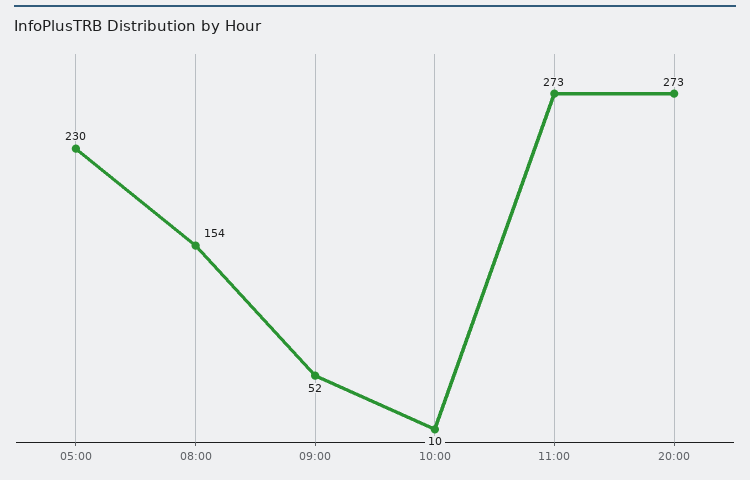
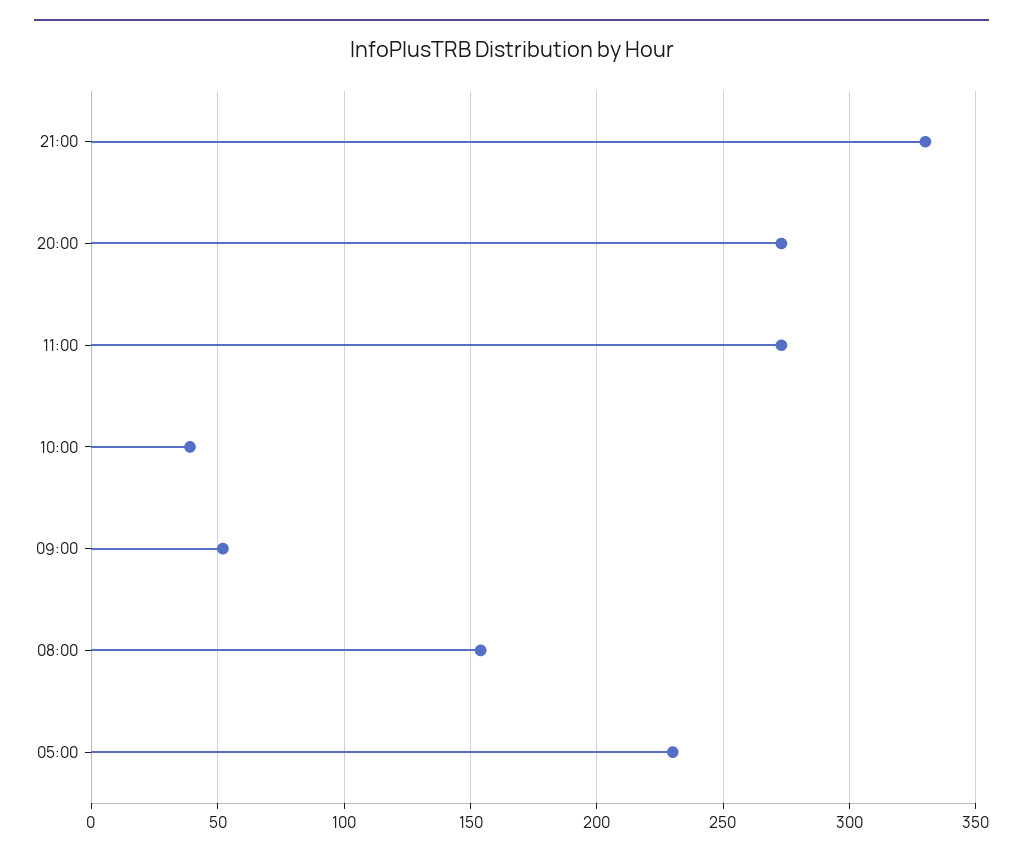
10:00: 10 -> 40
21:00: none -> 330

